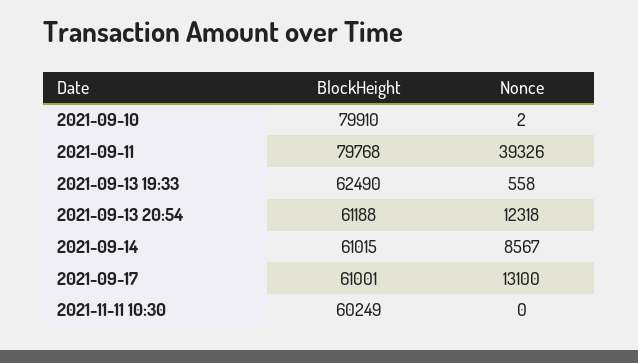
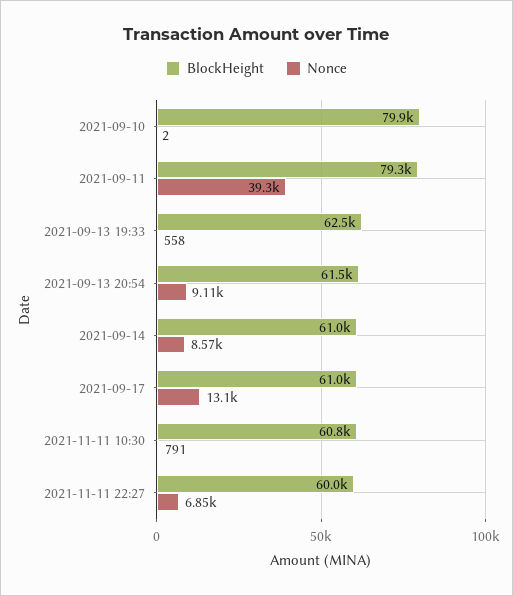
BlockHeight, 2021-09-11: 79768 -> 79300
BlockHeight, 2021-09-13 20:54: 61188 -> 61500
Nonce, 2021-09-13 20:54: 12318 -> 9110
BlockHeight, 2021-11-11 10:30: 60249 -> 60800
Nonce, 2021-11-11 10:30: 0 -> 791
BlockHeight, 2021-11-11 22:27: none -> 60000
Nonce, 2021-11-11 22:27: none -> 6850

